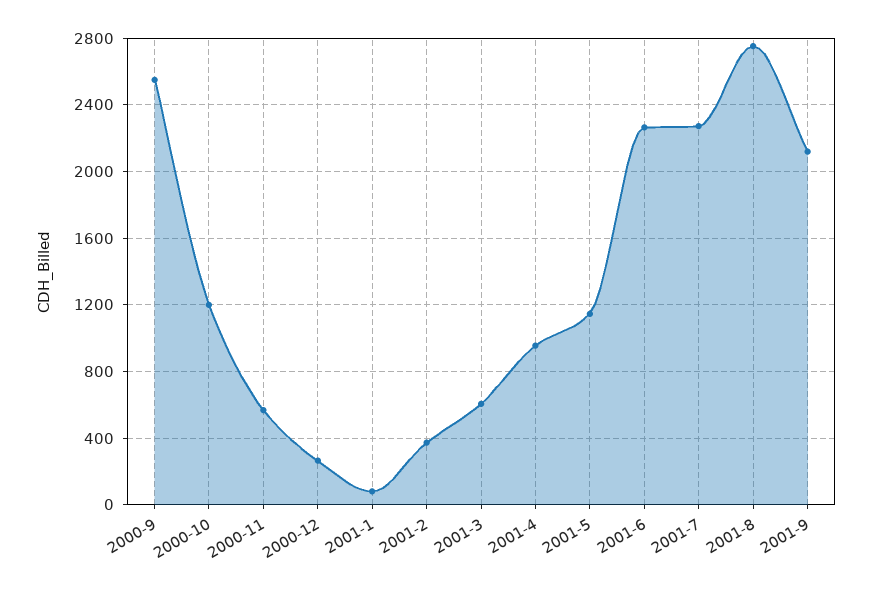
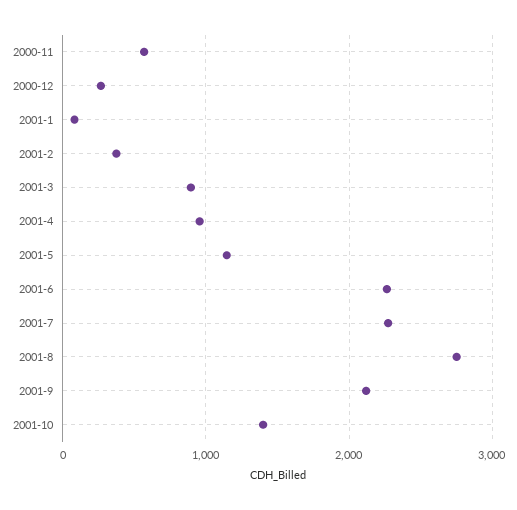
2000-9: 2550 -> none
2000-10: 1200 -> none
2001-3: 600 -> 900
2001-10: none -> 1400

